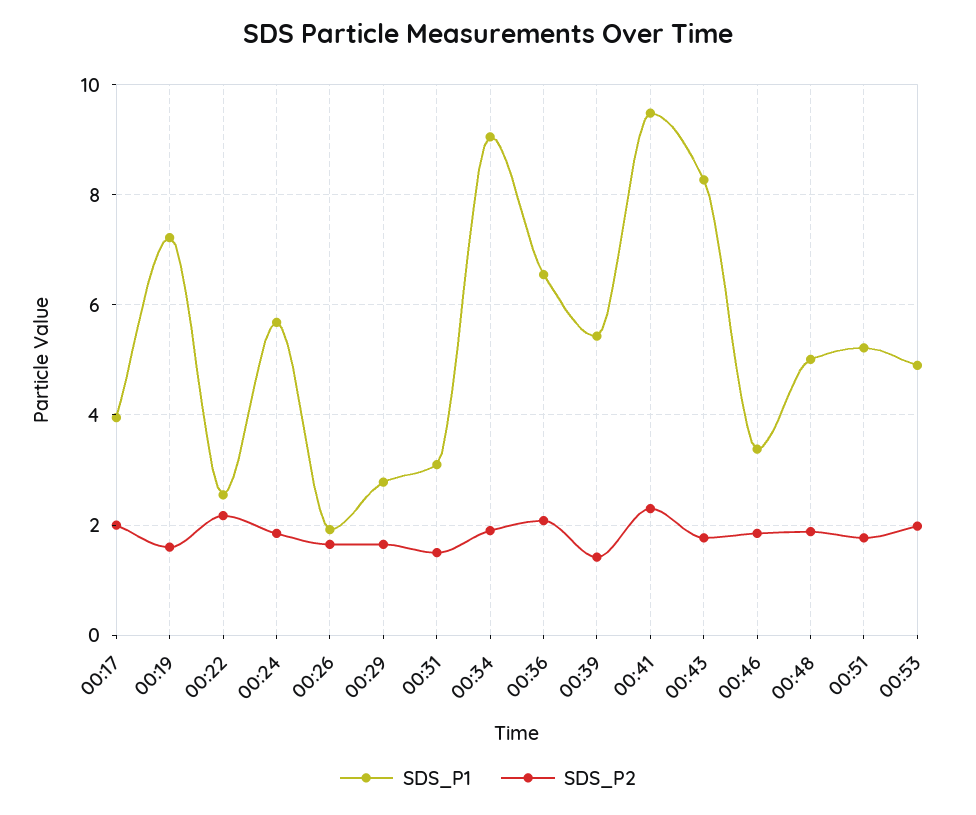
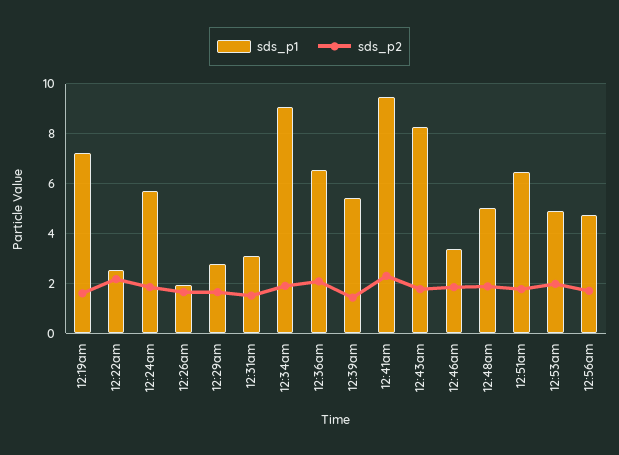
SDS_P1, 00:17: 4 -> none
SDS_P2, 00:17: 2 -> none
SDS_P1, 00:51: 5.2 -> 6.5
SDS_P1, 12:56am: none -> 4.75
SDS_P2, 12:56am: none -> 1.75

